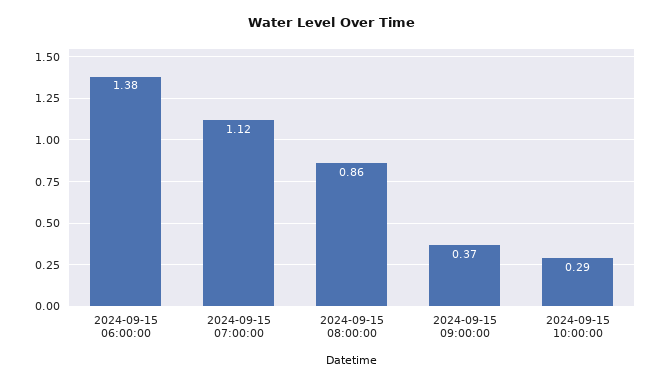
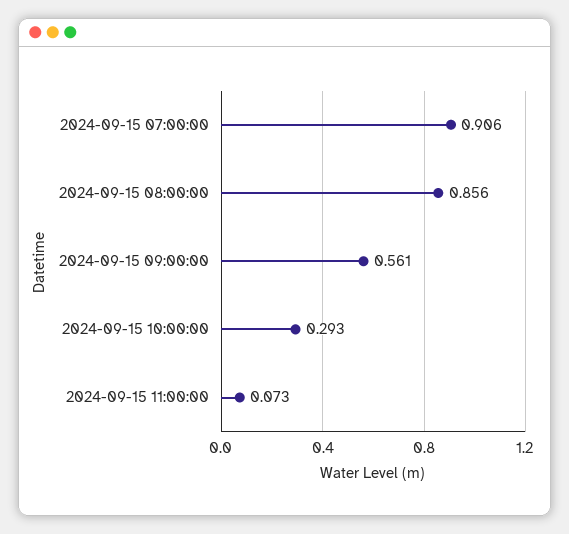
2024-09-15 06:00:00: 1.38 -> none
2024-09-15 07:00:00: 1.12 -> 0.906
2024-09-15 09:00:00: 0.37 -> 0.561
2024-09-15 11:00:00: none -> 0.073

